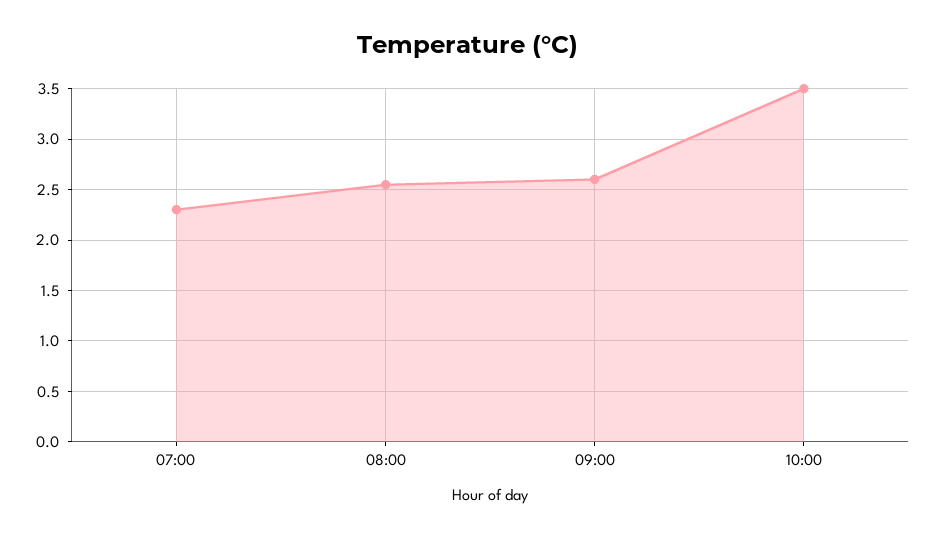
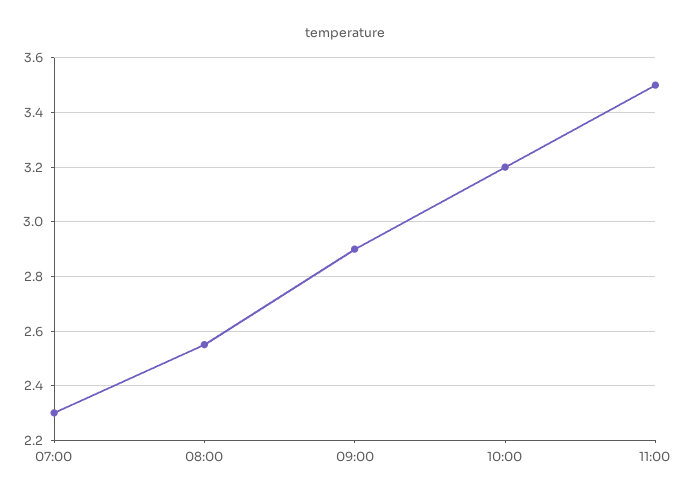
09:00: 2.6 -> 2.9
10:00: 3.5 -> 3.2
11:00: none -> 3.5

